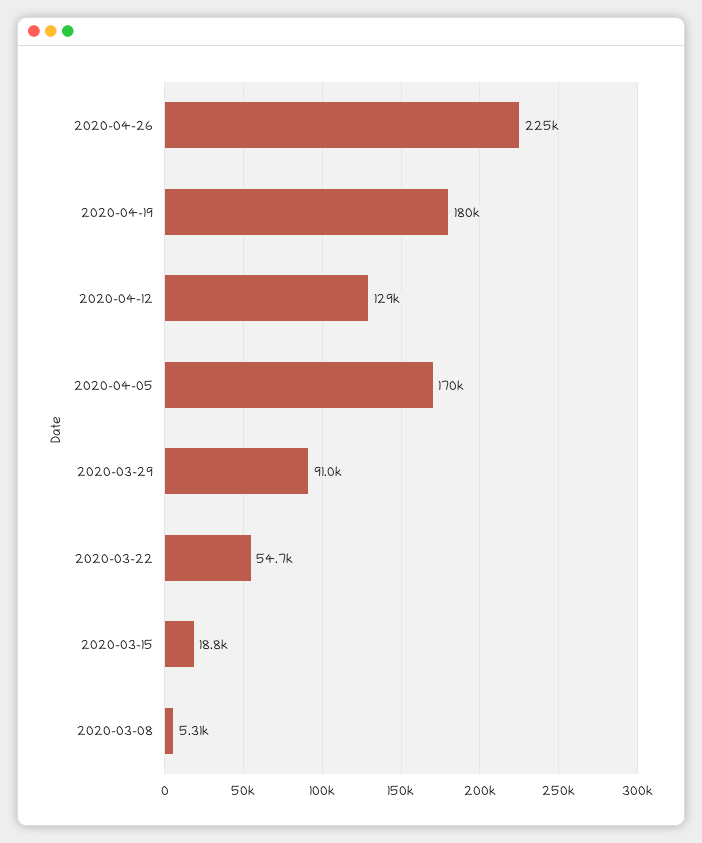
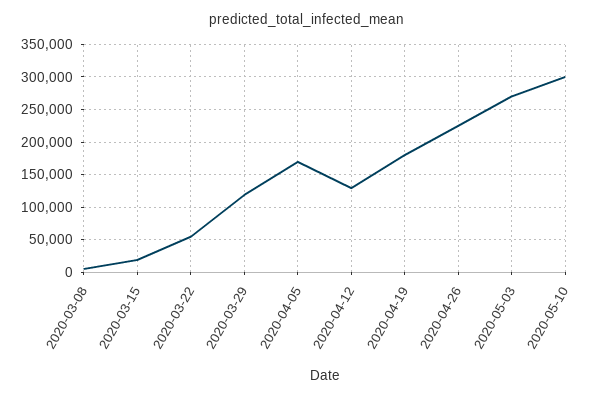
2020-03-29: 91000 -> 120000
2020-05-03: none -> 270000
2020-05-10: none -> 300000

